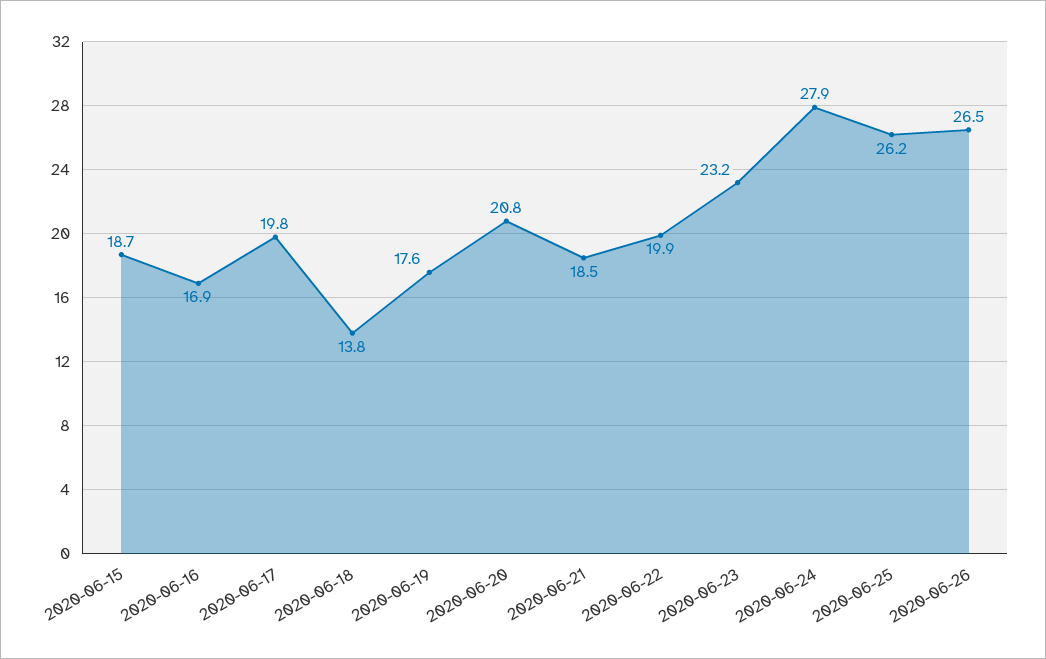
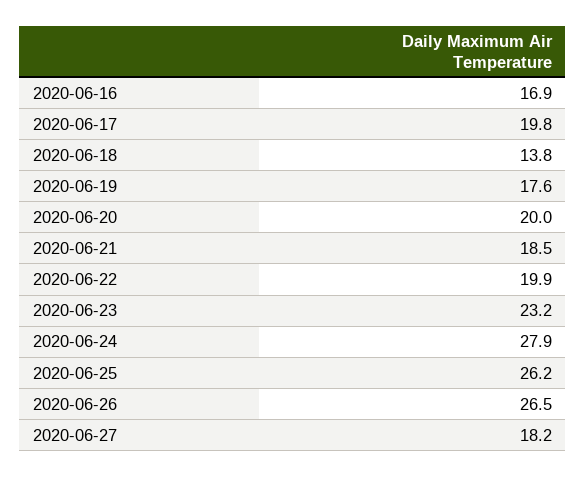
2020-06-15: 18.7 -> none
2020-06-20: 20.8 -> 20
2020-06-27: none -> 18.2

